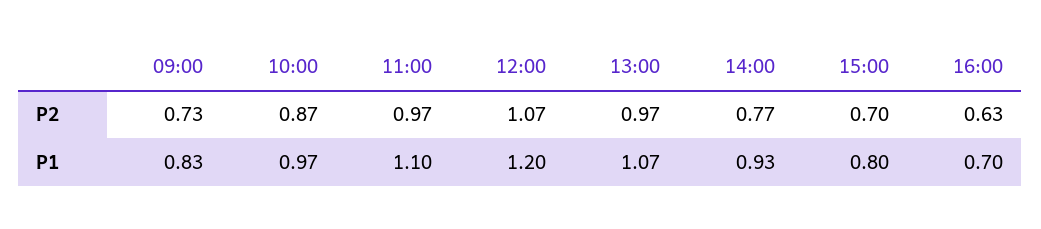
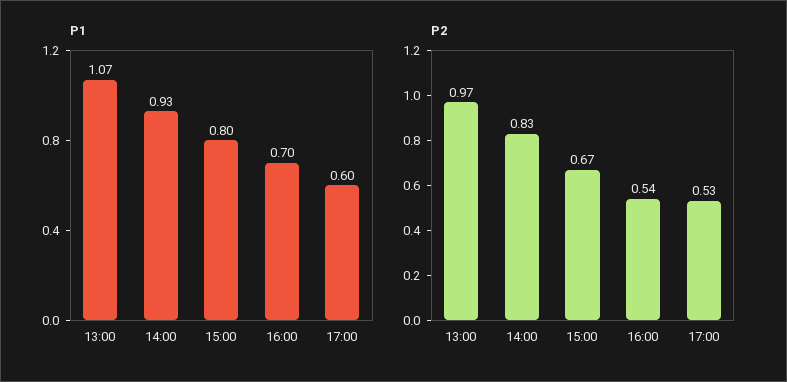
P2, 09:00: 0.73 -> none
P2, 10:00: 0.87 -> none
P2, 11:00: 0.97 -> none
P2, 12:00: 1.07 -> none
P2, 14:00: 0.77 -> 0.83
P2, 15:00: 0.7 -> 0.67
P2, 16:00: 0.63 -> 0.54
P1, 09:00: 0.83 -> none
P1, 10:00: 0.97 -> none
P1, 11:00: 1.1 -> none
P1, 12:00: 1.2 -> none
P1, 17:00: none -> 0.6
P2, 17:00: none -> 0.53

